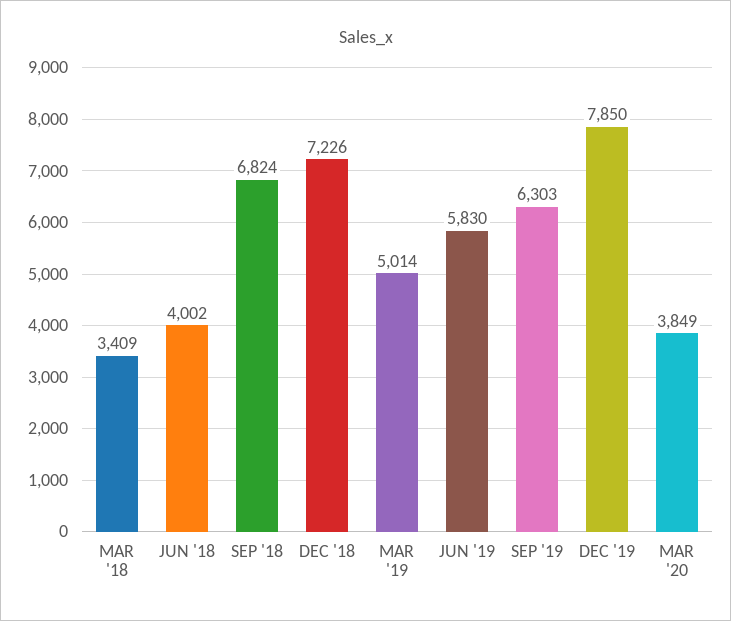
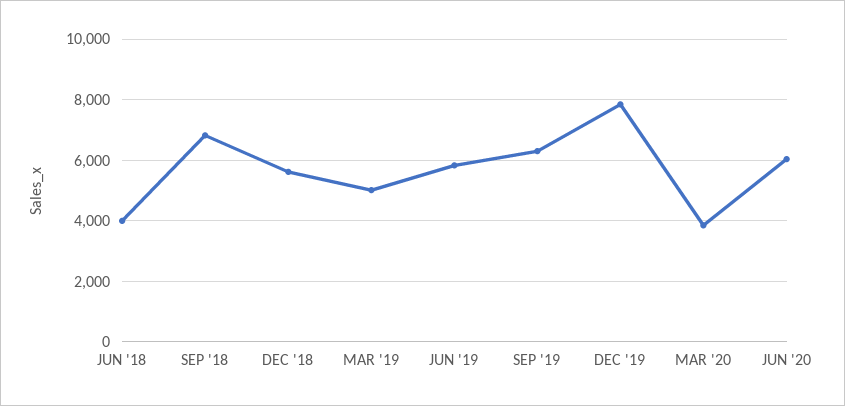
MAR '18: 3409 -> none
DEC '18: 7226 -> 5600
JUN '20: none -> 6000

